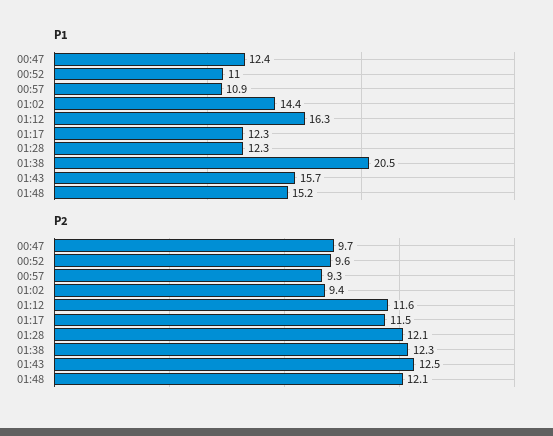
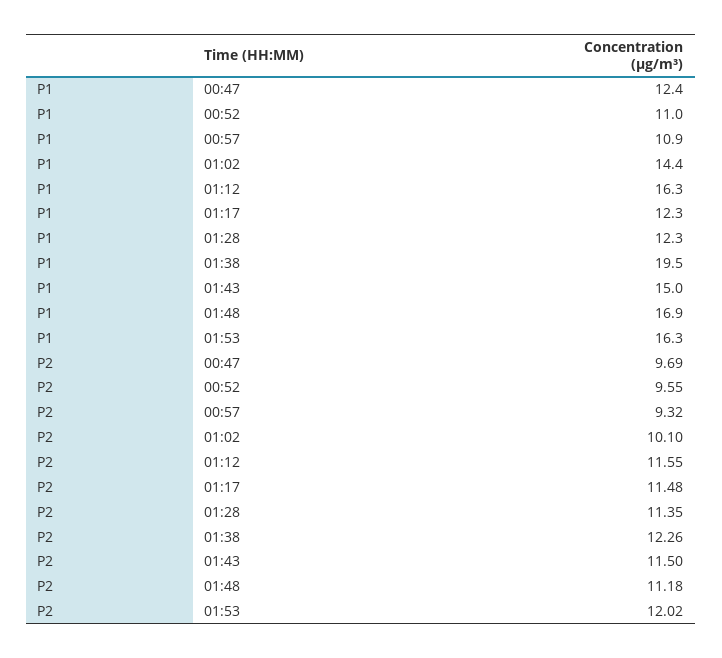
P1, 01:38: 20.5 -> 19.5
P1, 01:43: 15.7 -> 15
P1, 01:48: 15.2 -> 16.9
P2, 01:02: 9.4 -> 10.1
P2, 01:28: 12.1 -> 11.35
P2, 01:43: 12.5 -> 11.5
P2, 01:48: 12.1 -> 11.18
P1, 01:53: none -> 16.3
P2, 01:53: none -> 12.02

